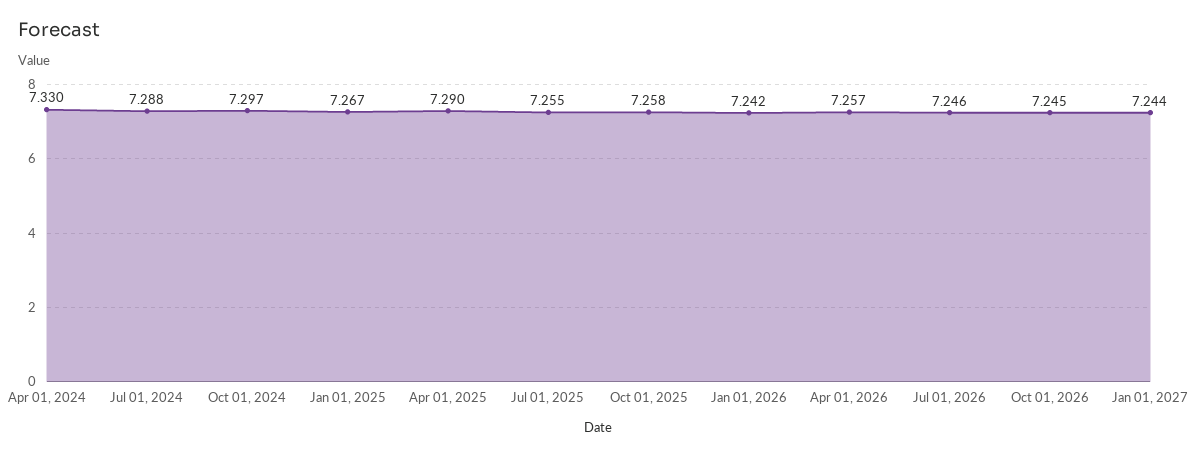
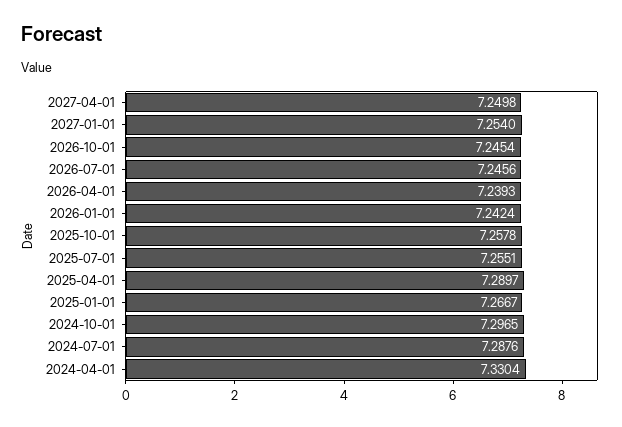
Apr 01, 2026: 7.257 -> 7.2393
Jan 01, 2027: 7.244 -> 7.254
2027-04-01: none -> 7.2498

